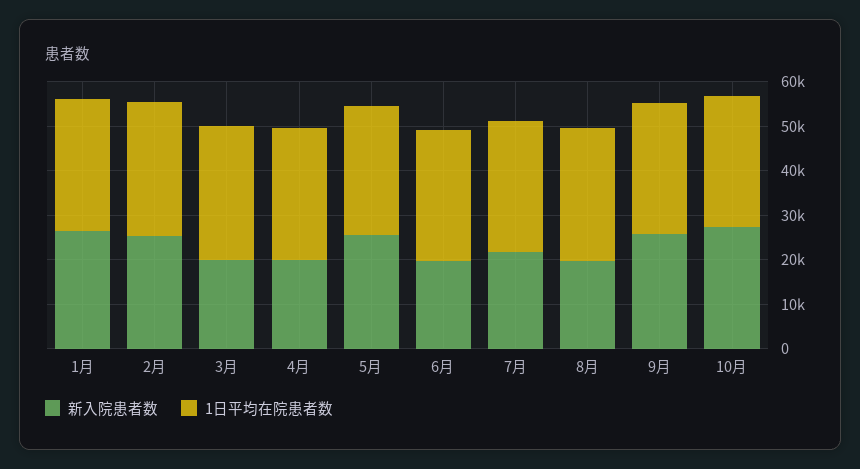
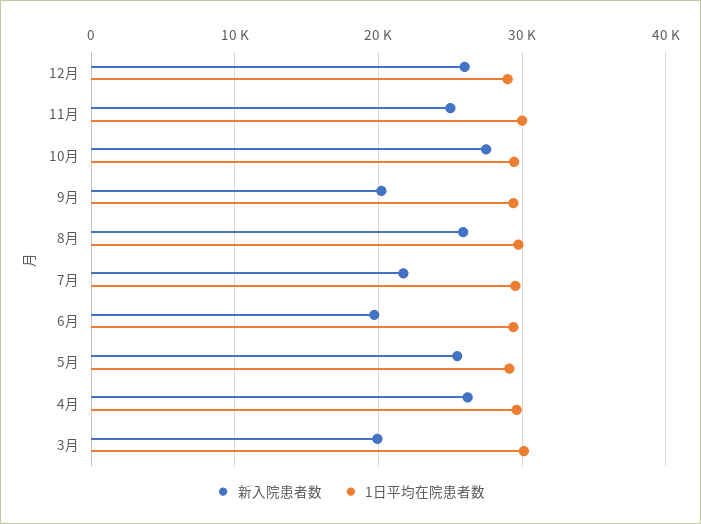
新入院患者数, 1月: 26000 -> none
1日平均在院患者数, 1月: 30000 -> none
新入院患者数, 2月: 26000 -> none
1日平均在院患者数, 2月: 30000 -> none
新入院患者数, 4月: 20000 -> 26000
新入院患者数, 8月: 20000 -> 26000
新入院患者数, 9月: 26000 -> 20000
新入院患者数, 12月: none -> 26000
1日平均在院患者数, 12月: none -> 29000
新入院患者数, 11月: none -> 25000
1日平均在院患者数, 11月: none -> 30000

